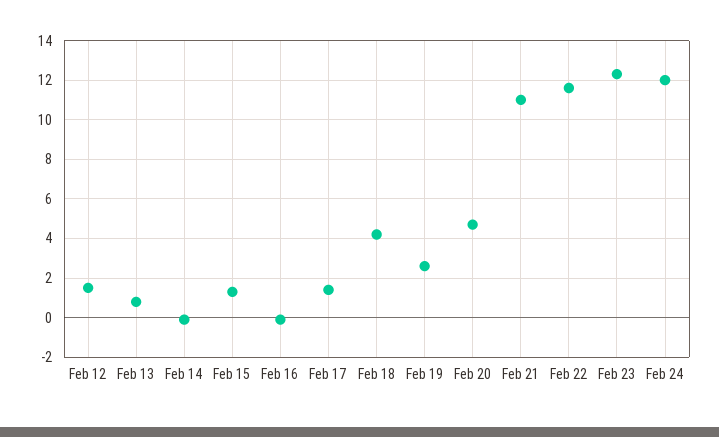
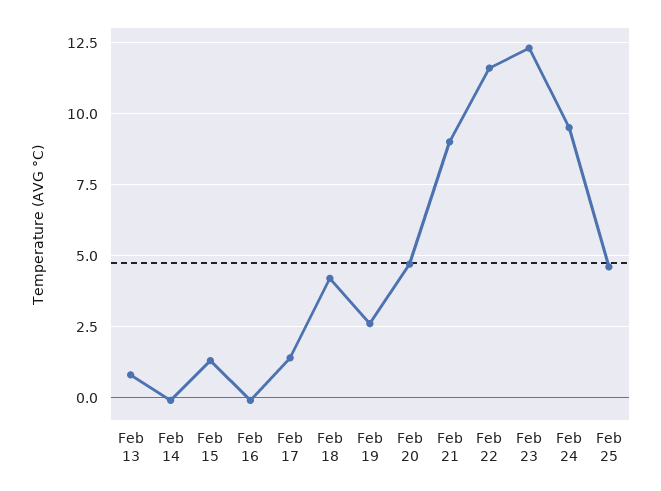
Feb 12: 1.5 -> none
Feb 21: 11 -> 9
Feb 24: 12 -> 9.5
Feb 25: none -> 4.5

